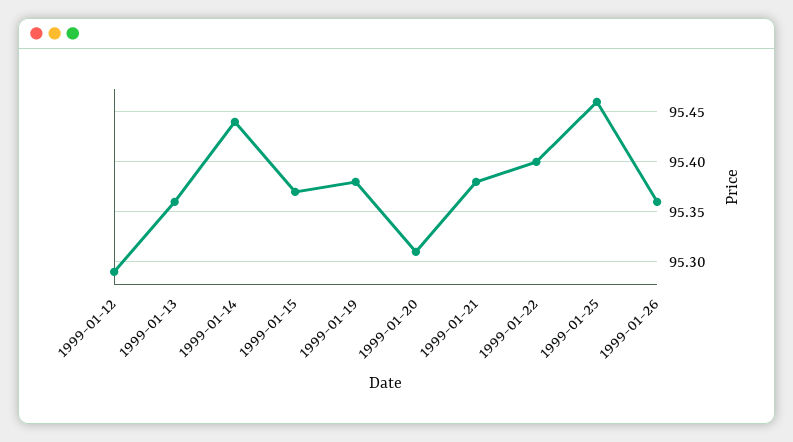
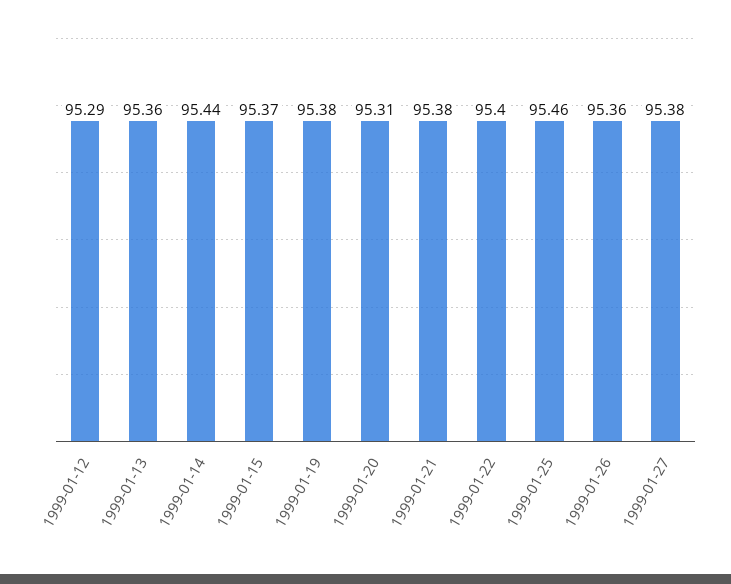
1999-01-27: none -> 95.38

